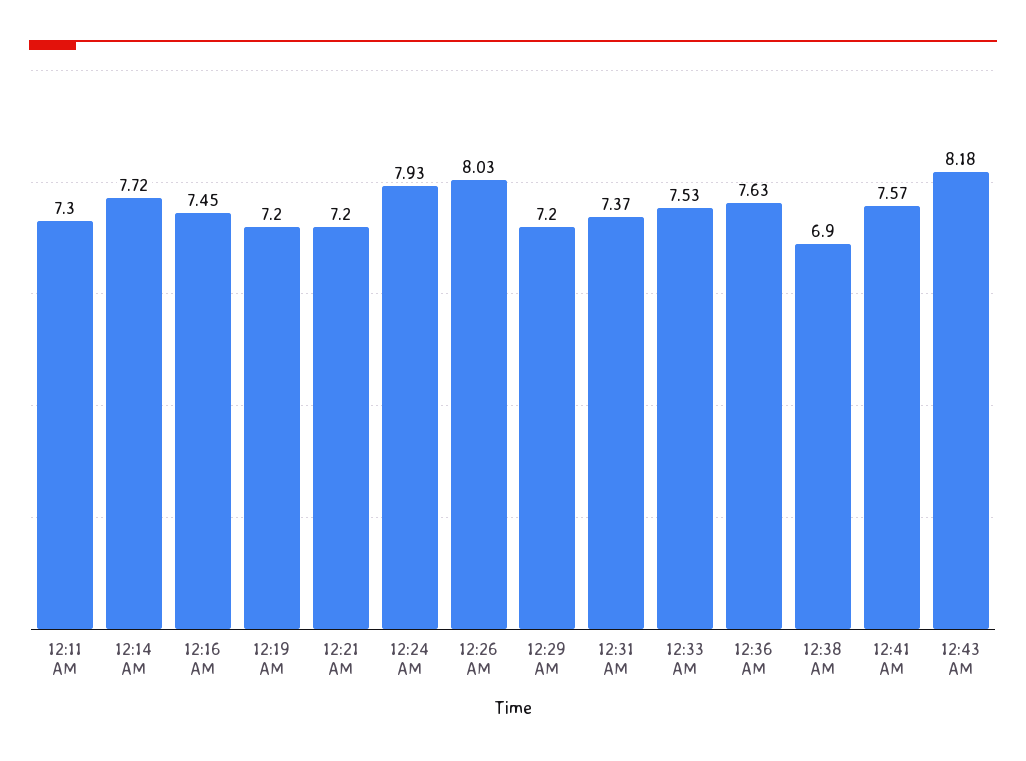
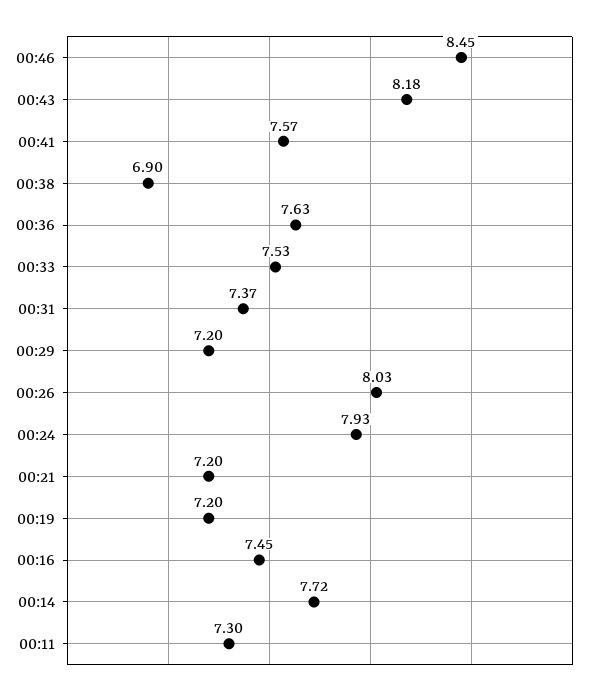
00:46: none -> 8.45

